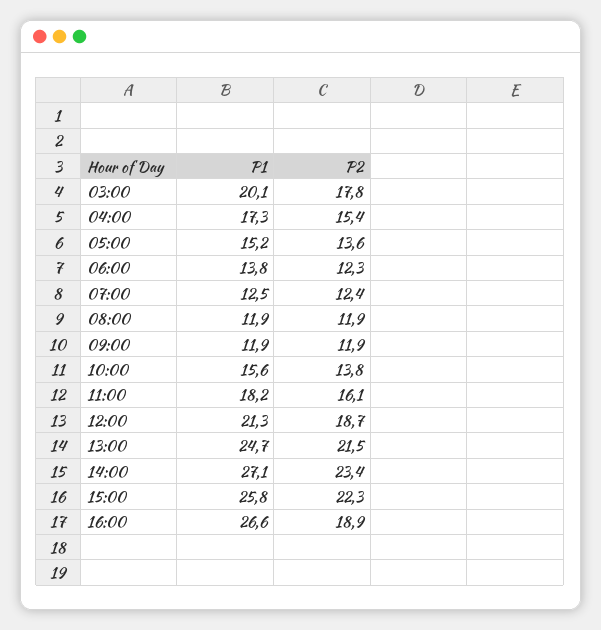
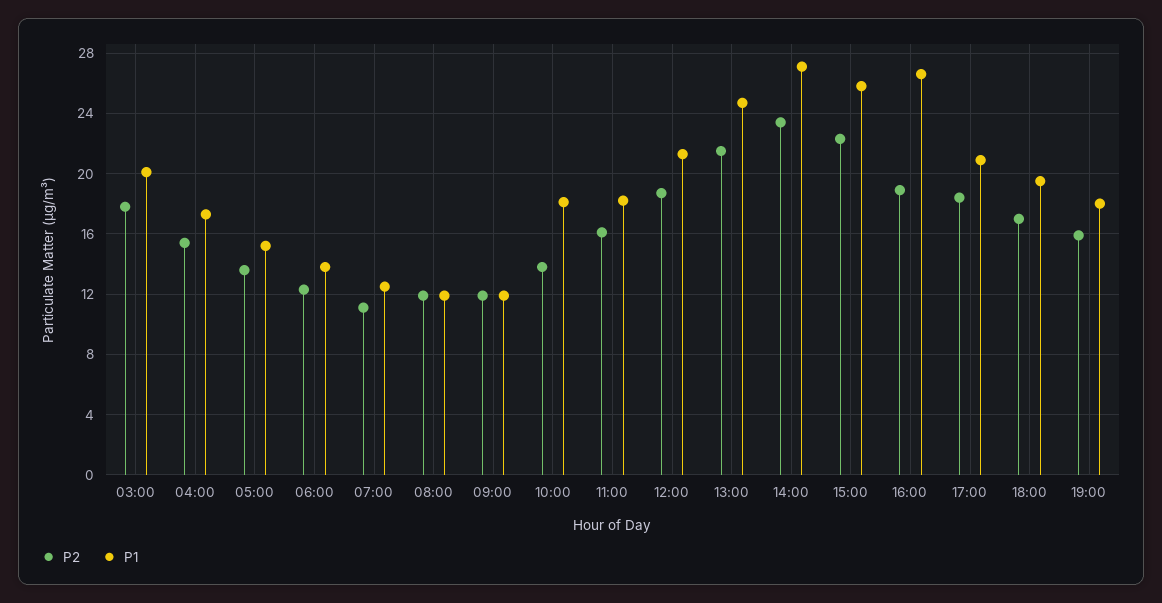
P2, 07:00: 12.4 -> 11
P1, 10:00: 15.6 -> 18
P2, 17:00: none -> 18.5
P1, 17:00: none -> 21
P2, 18:00: none -> 17
P1, 18:00: none -> 19.5
P2, 19:00: none -> 16
P1, 19:00: none -> 18

